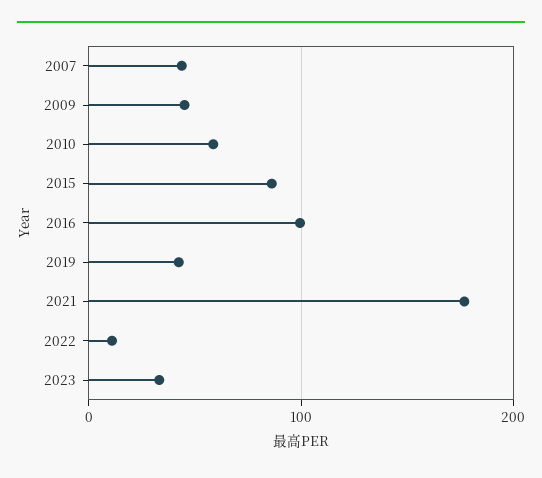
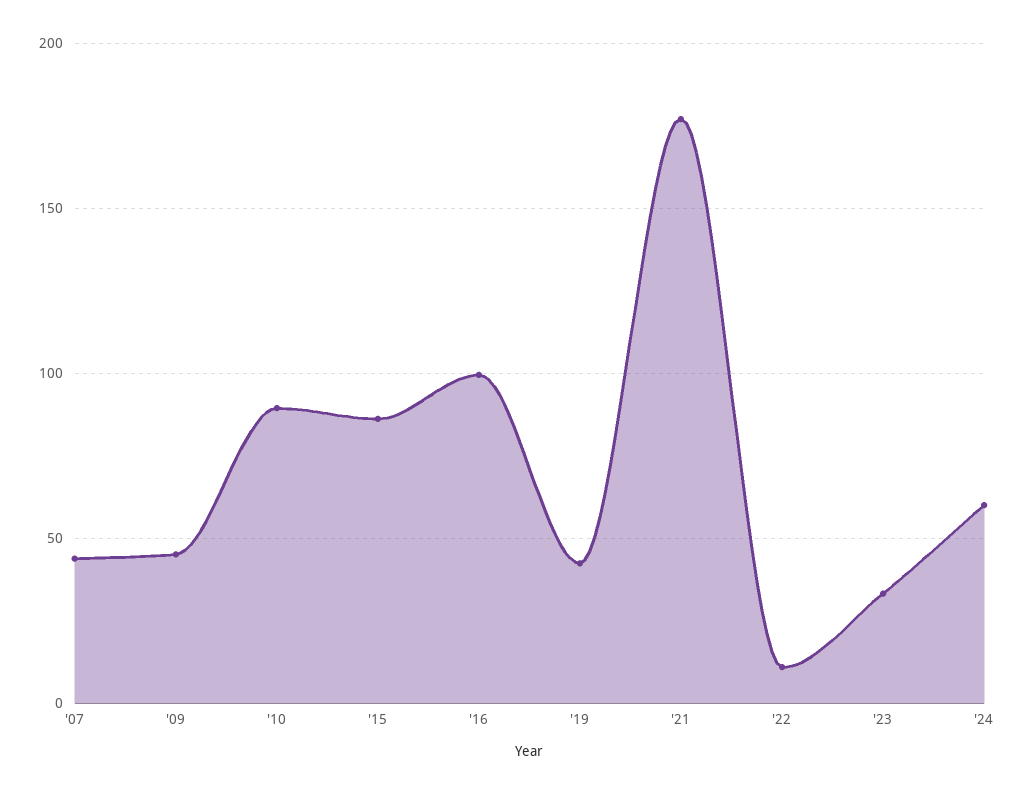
2010: 60 -> 90
'24: none -> 60

